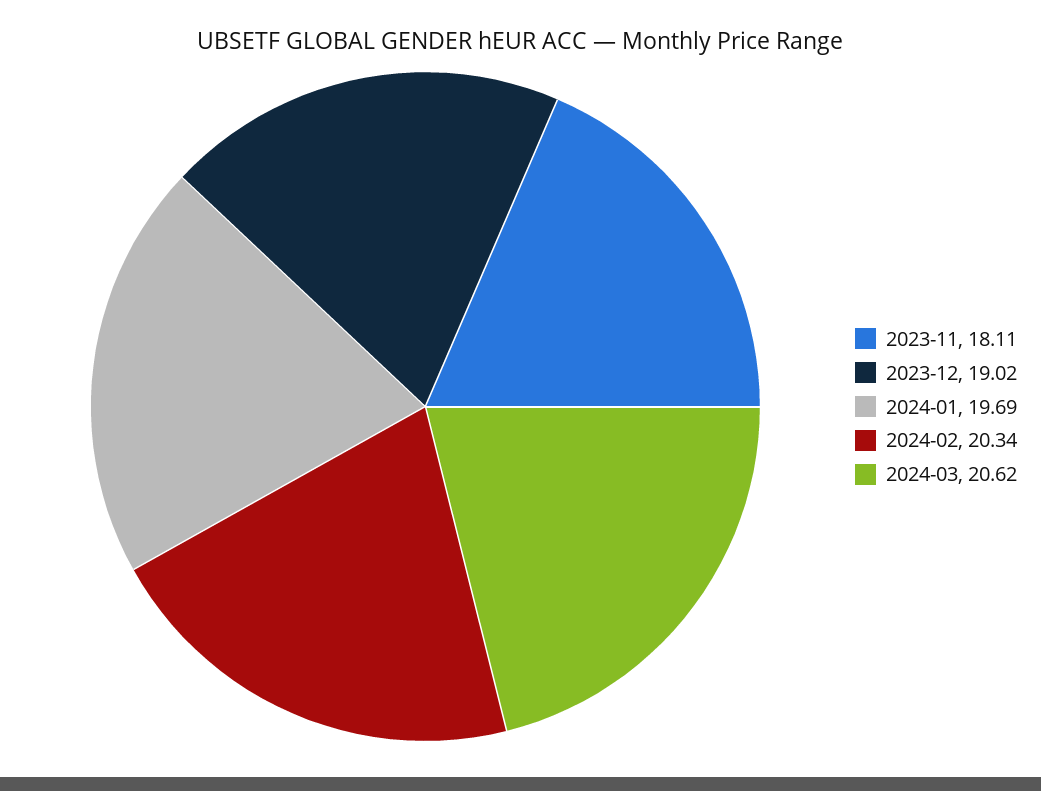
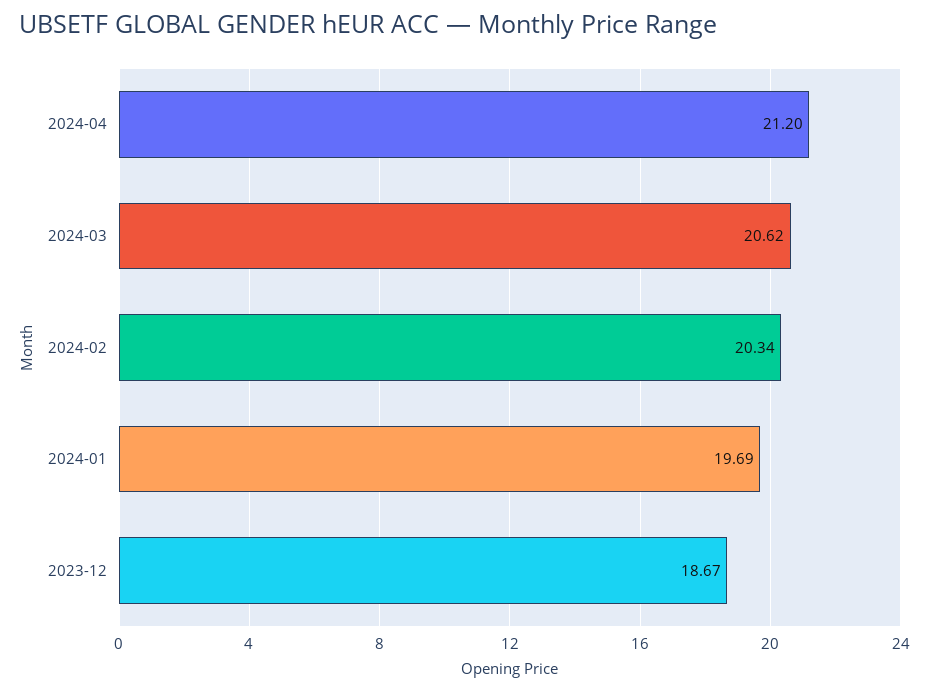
2023-11: 18.11 -> none
2023-12: 19.02 -> 18.67
2024-04: none -> 21.2

